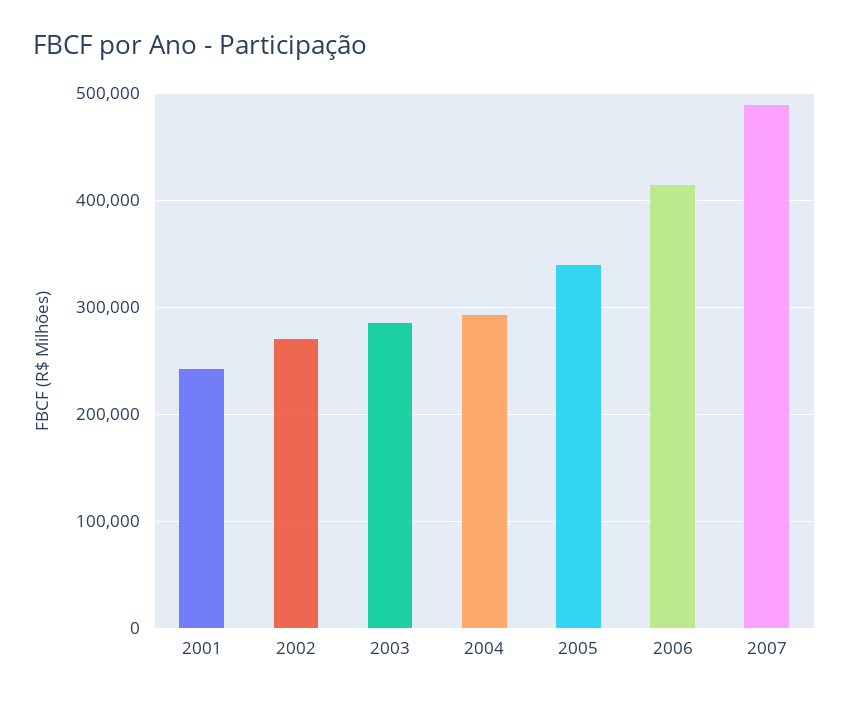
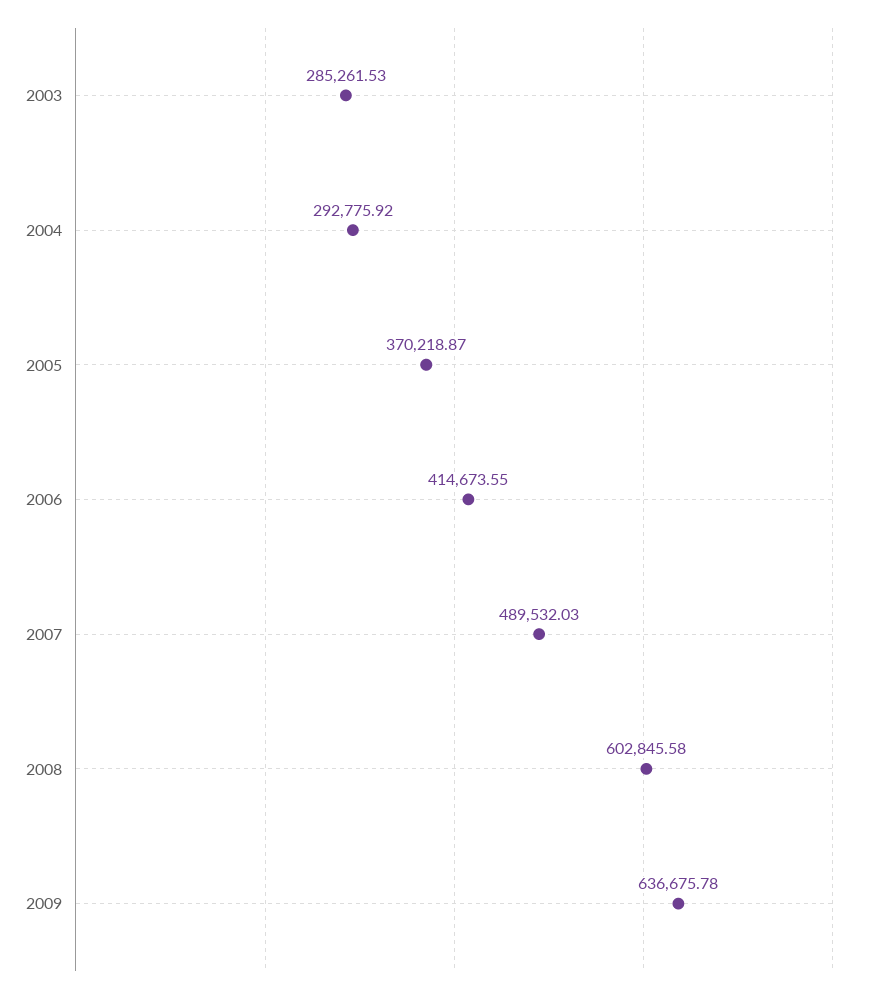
2001: 240000 -> none
2002: 270000 -> none
2005: 340000 -> 370218.87
2008: none -> 602845.58
2009: none -> 636675.78

